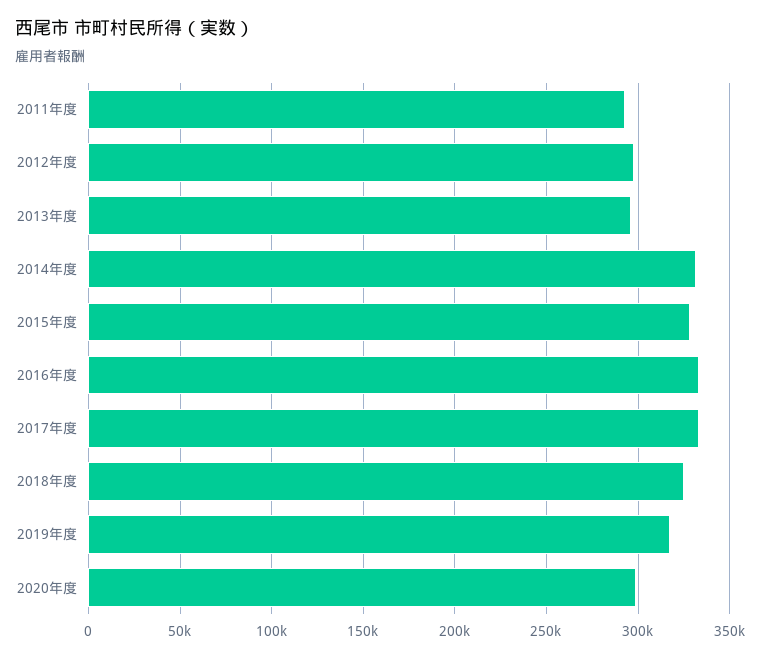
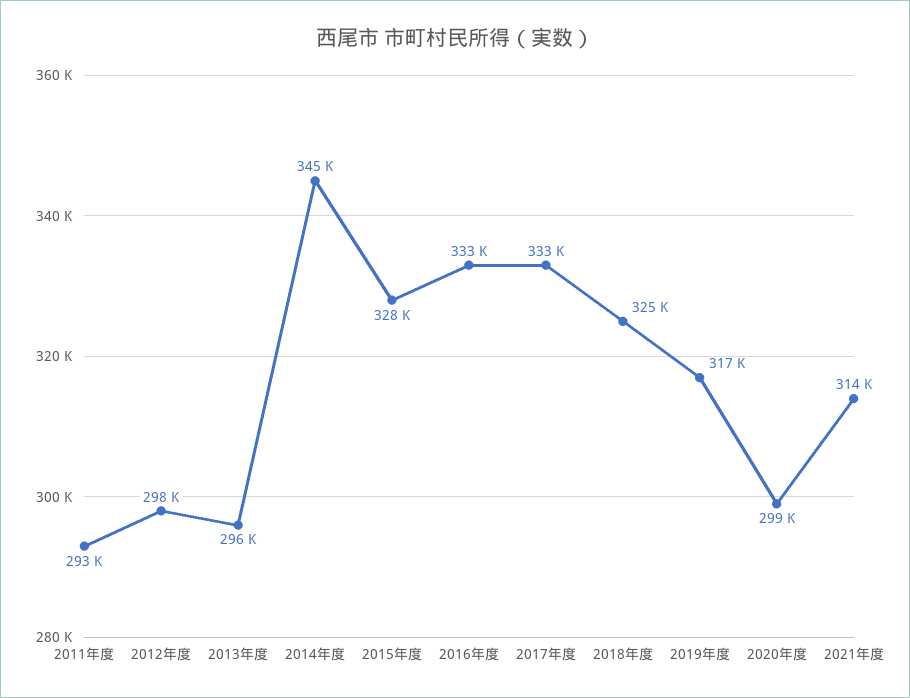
2014年度: 330000 -> 345000
2021年度: none -> 314000

